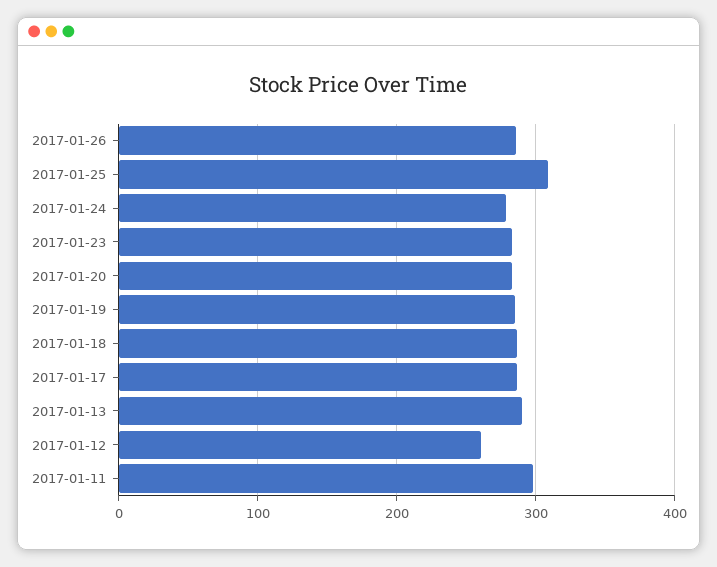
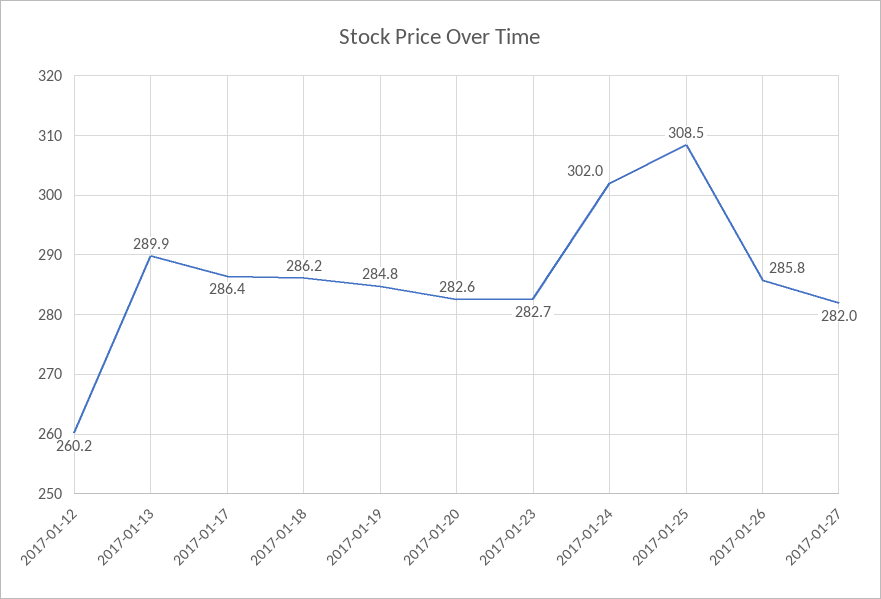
2017-01-24: 280 -> 302
2017-01-11: 300 -> none
2017-01-27: none -> 282

